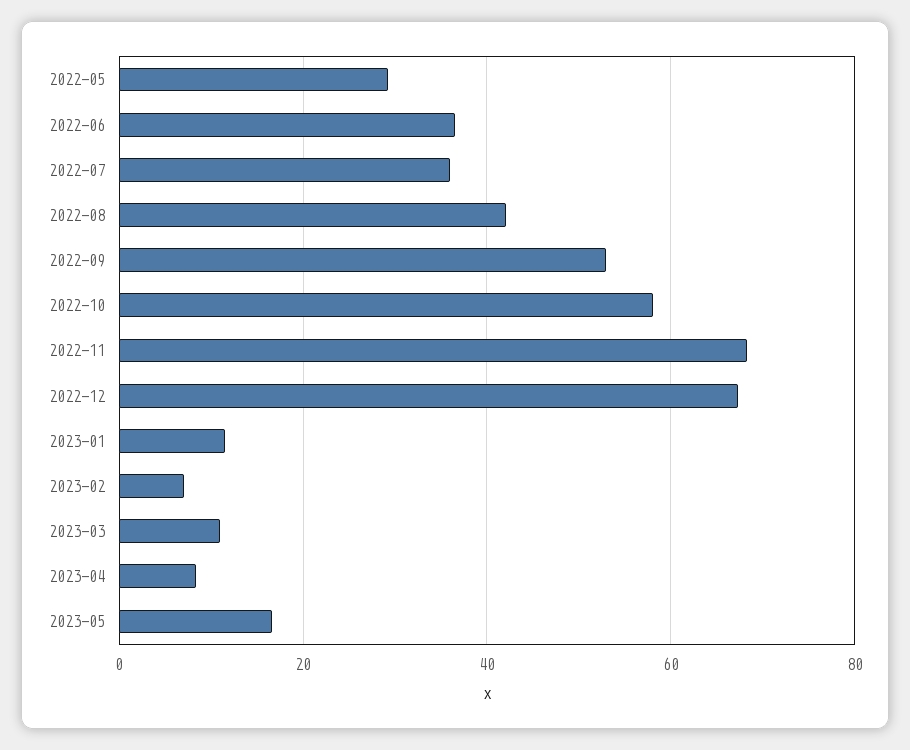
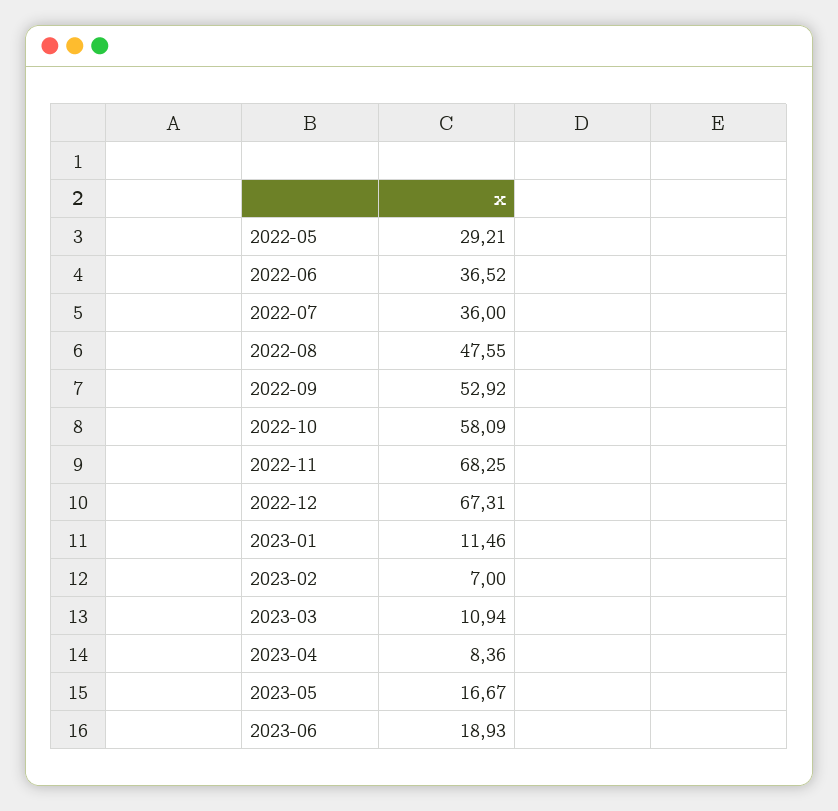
2022-08: 42 -> 47.55
2023-06: none -> 18.93

